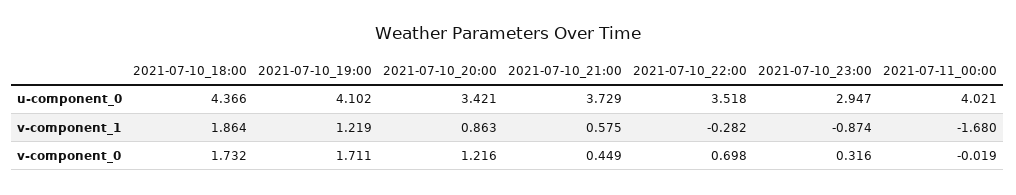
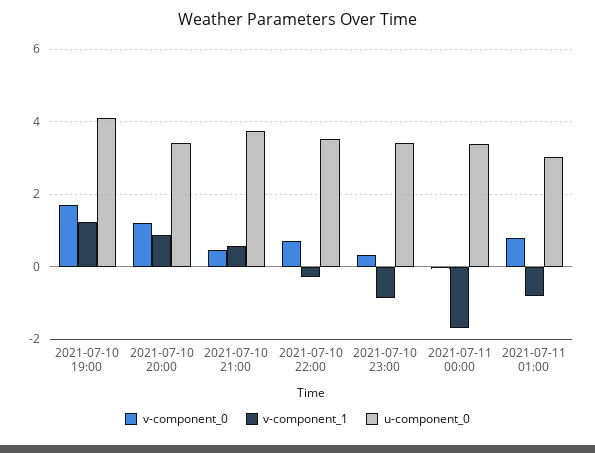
u-component_0, 2021-07-10_18:00: 4.366 -> none
u-component_0, 2021-07-10_23:00: 2.947 -> 3.4
u-component_0, 2021-07-11_00:00: 4.021 -> 3.4
v-component_1, 2021-07-10_18:00: 1.864 -> none
v-component_0, 2021-07-10_18:00: 1.732 -> none
v-component_0, 2021-07-11 01:00: none -> 0.8
v-component_1, 2021-07-11 01:00: none -> -0.8
u-component_0, 2021-07-11 01:00: none -> 3

